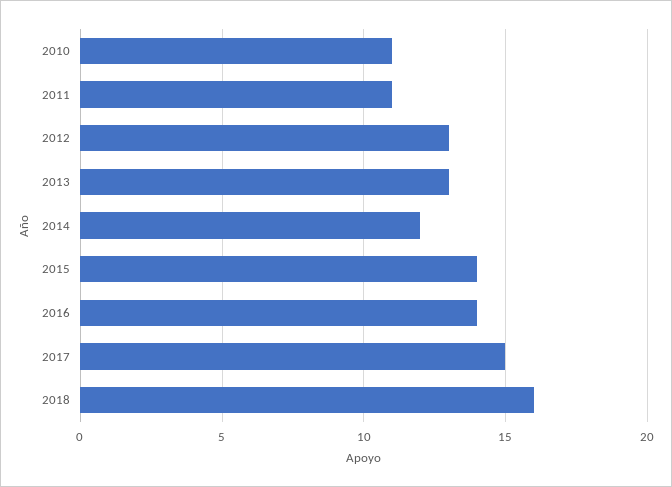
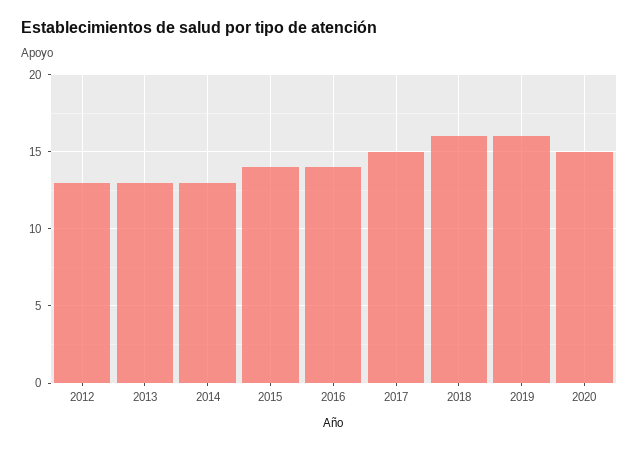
2010: 11 -> none
2011: 11 -> none
2014: 12 -> 13
2019: none -> 16
2020: none -> 15

